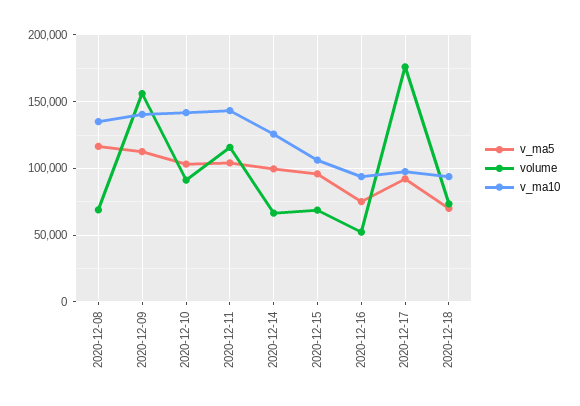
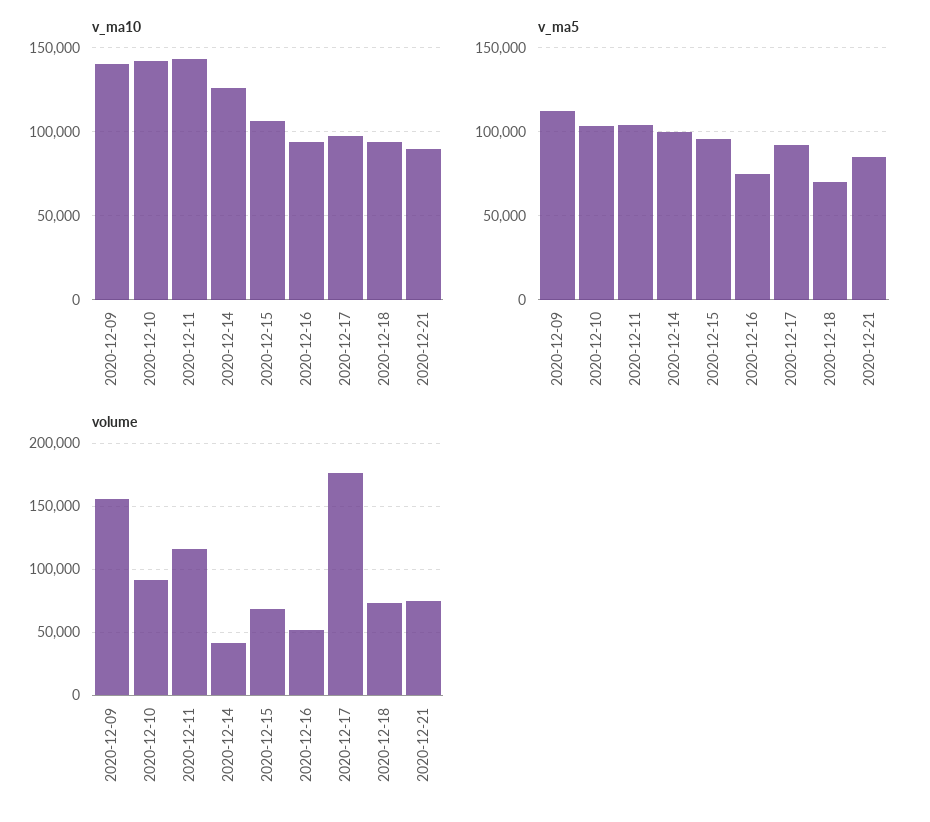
v_ma5, 2020-12-08: 115000 -> none
volume, 2020-12-08: 70000 -> none
v_ma10, 2020-12-08: 135000 -> none
volume, 2020-12-14: 65000 -> 40000
v_ma10, 2020-12-21: none -> 90000
v_ma5, 2020-12-21: none -> 85000
volume, 2020-12-21: none -> 75000

